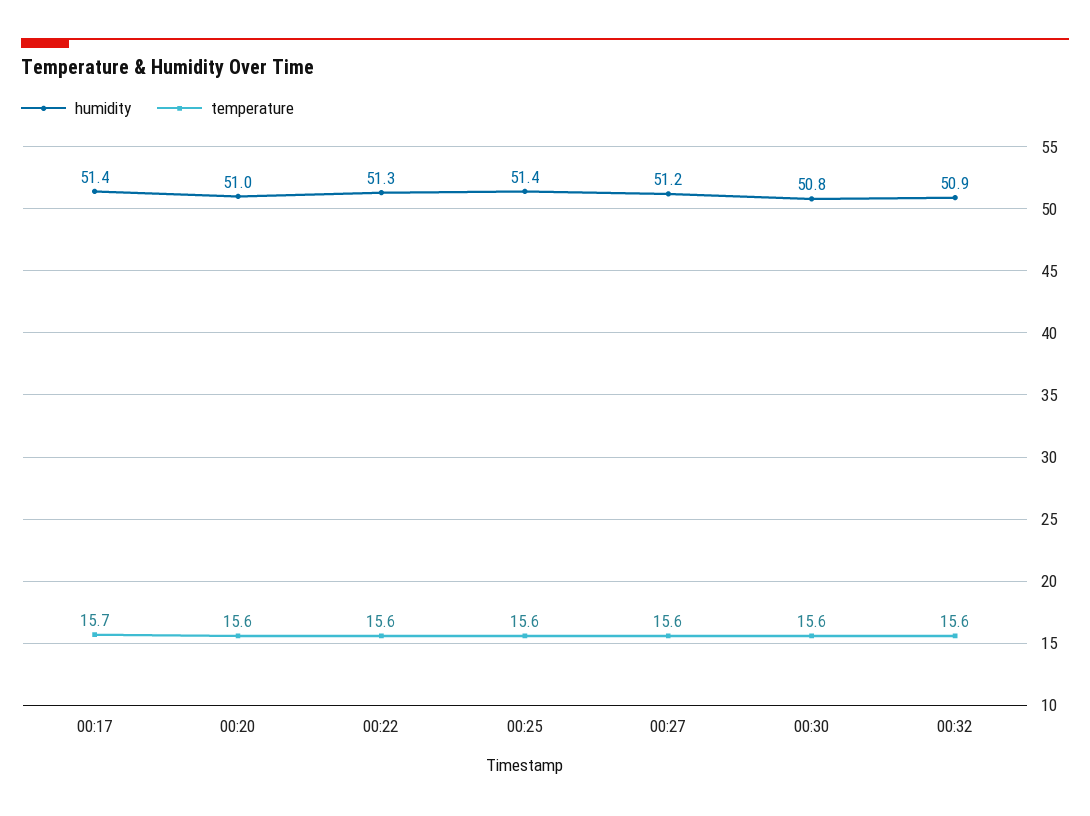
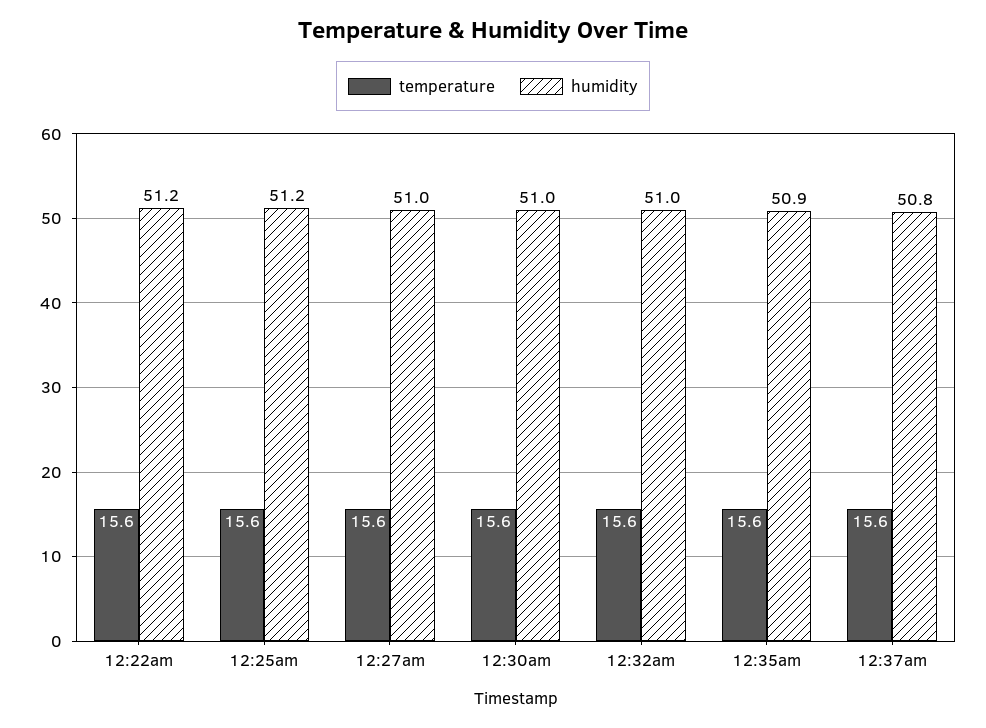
humidity, 00:17: 51.4 -> none
temperature, 00:17: 15.7 -> none
humidity, 00:20: 51 -> none
temperature, 00:20: 15.6 -> none
humidity, 00:22: 51.3 -> 51.2
humidity, 00:25: 51.4 -> 51.2
humidity, 00:27: 51.2 -> 51
humidity, 00:30: 50.8 -> 51
humidity, 00:32: 50.9 -> 51
temperature, 12:35am: none -> 15.6
humidity, 12:35am: none -> 50.9
temperature, 12:37am: none -> 15.6
humidity, 12:37am: none -> 50.8

